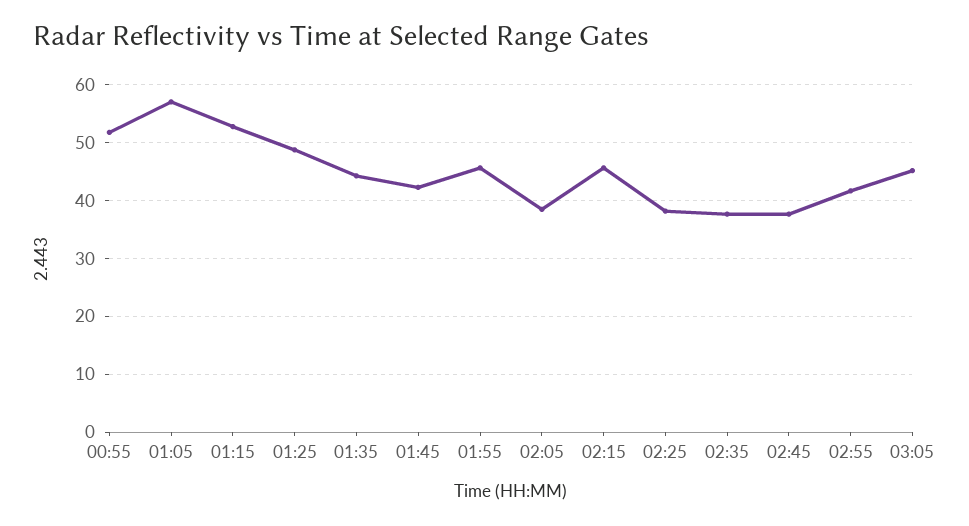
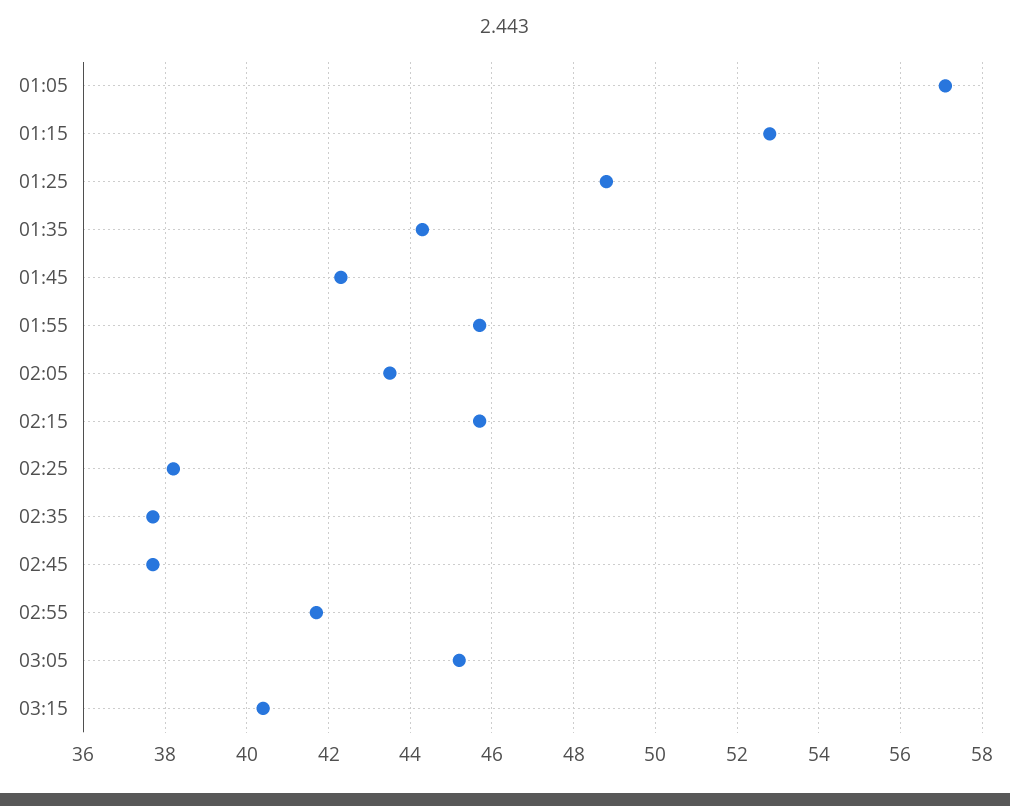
00:55: 52 -> none
02:05: 38 -> 43.5
03:15: none -> 40.5

